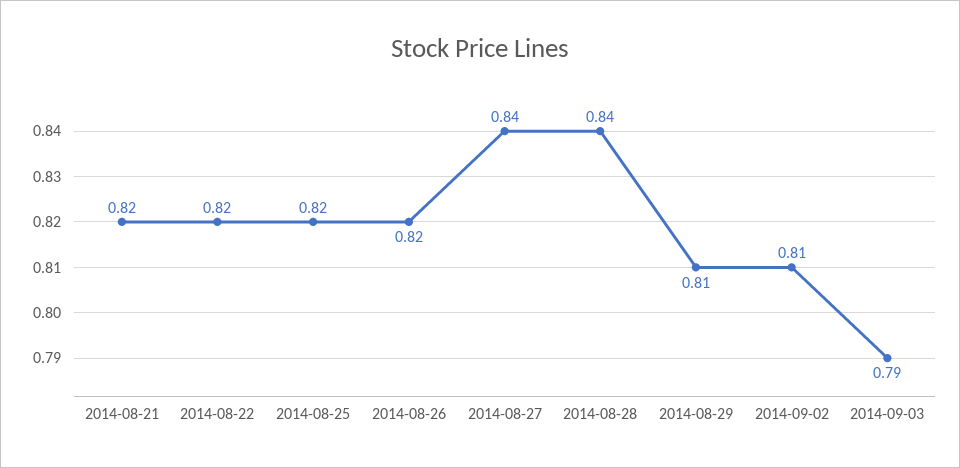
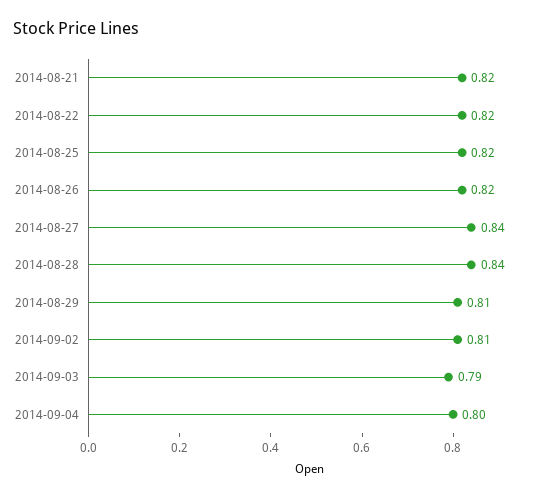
2014-09-04: none -> 0.8

